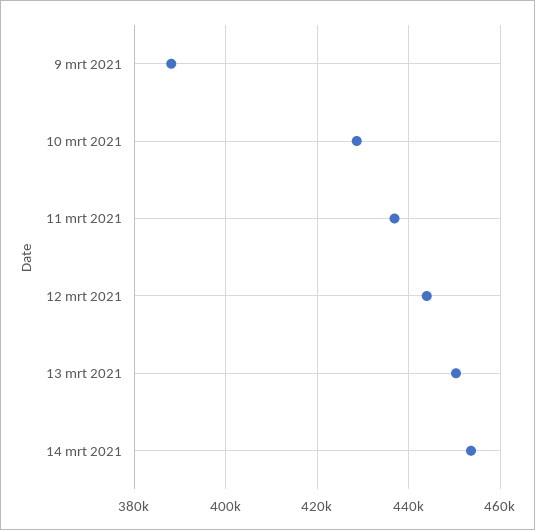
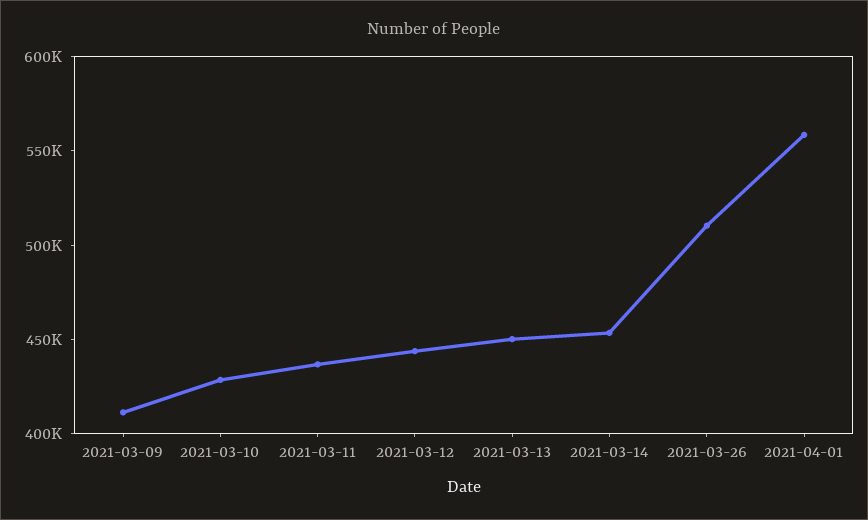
9 mrt 2021: 388000 -> 410000
2021-03-26: none -> 510000
2021-04-01: none -> 560000

